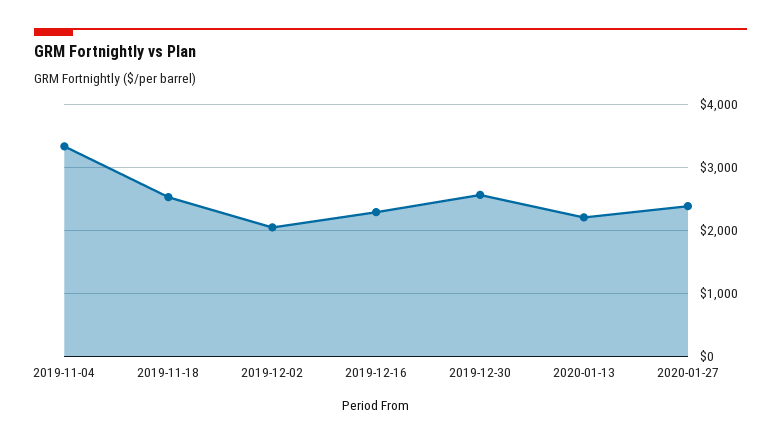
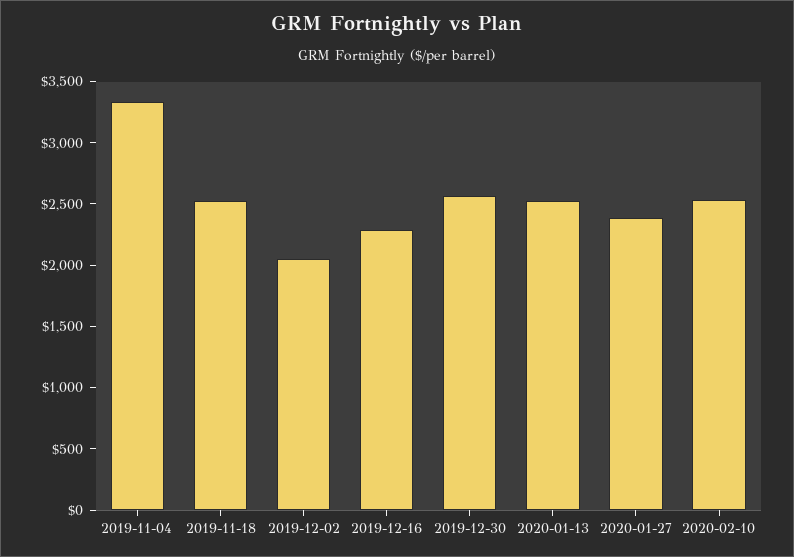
2020-01-13: 2200 -> 2500
2020-02-10: none -> 2500

